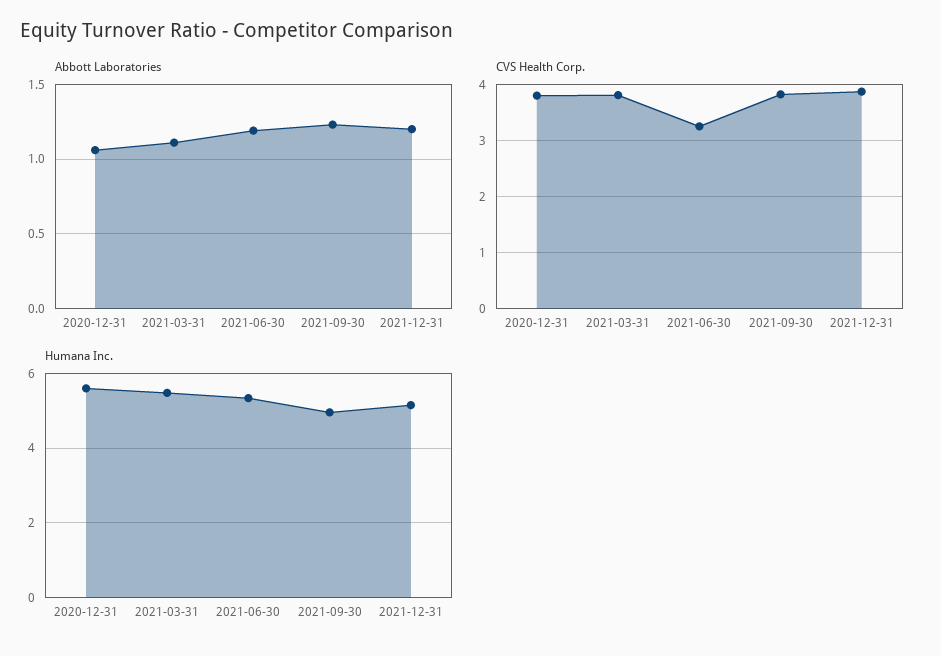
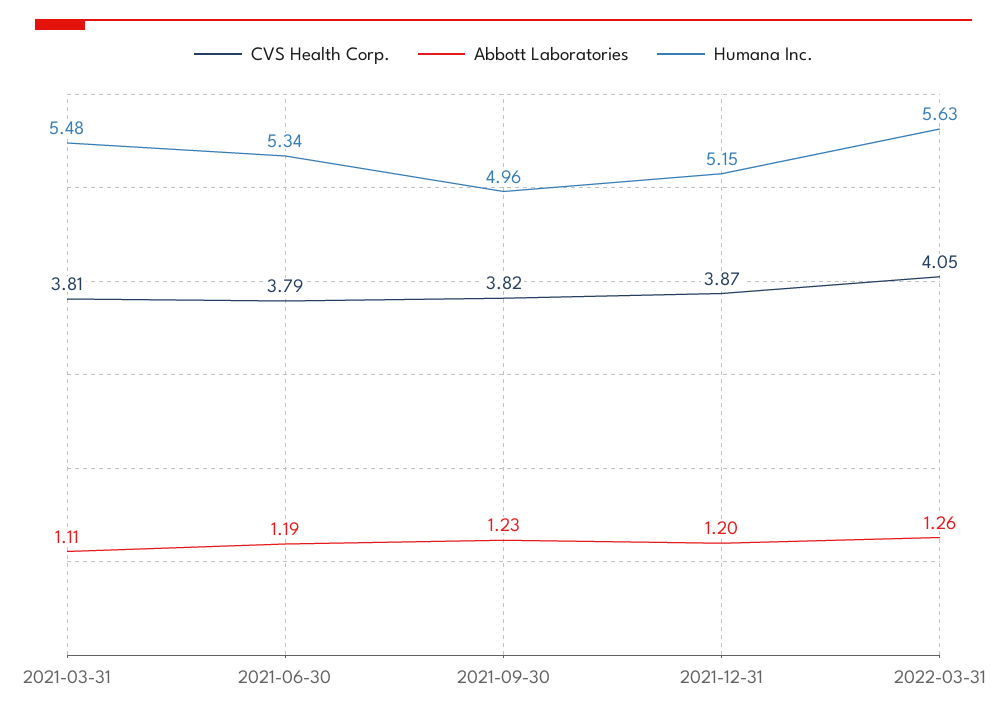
Abbott Laboratories, 2020-12-31: 1.05 -> none
CVS Health Corp., 2020-12-31: 3.8 -> none
CVS Health Corp., 2021-06-30: 3.2 -> 3.79
Humana Inc., 2020-12-31: 5.6 -> none
CVS Health Corp., 2022-03-31: none -> 4.05
Abbott Laboratories, 2022-03-31: none -> 1.26
Humana Inc., 2022-03-31: none -> 5.63

